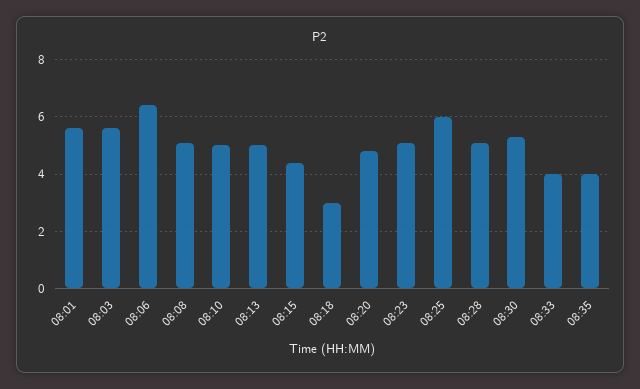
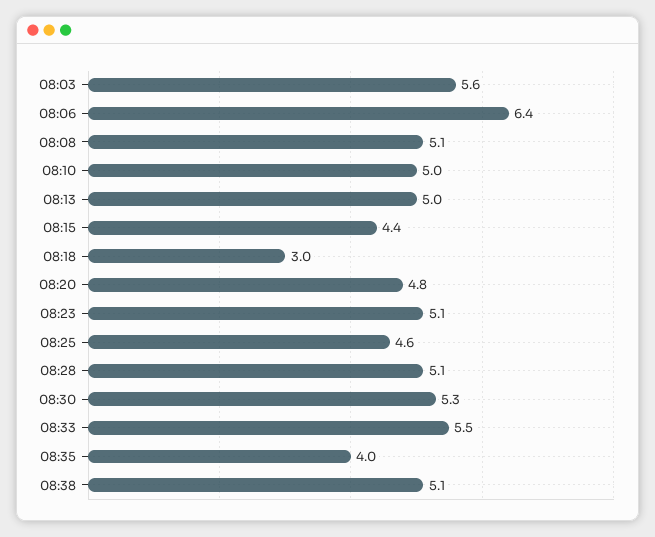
08:01: 5.5 -> none
08:25: 6 -> 4.6
08:33: 4 -> 5.5
08:38: none -> 5.1

